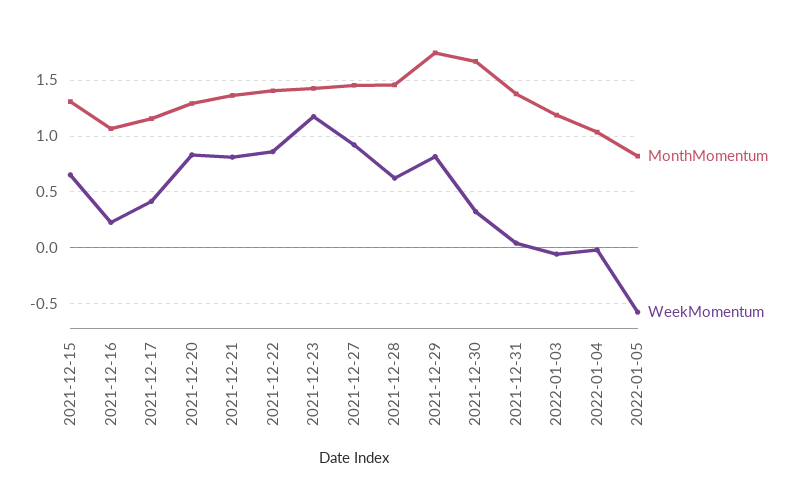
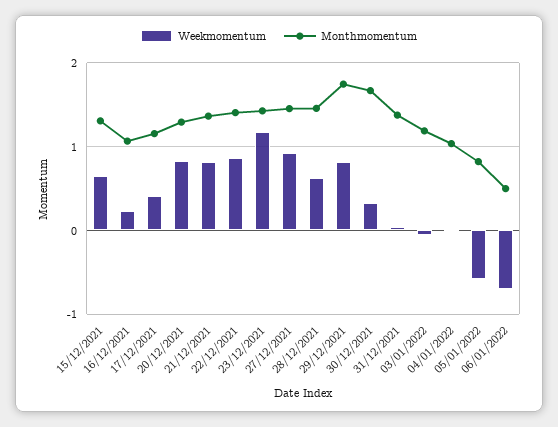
WeekMomentum, 06/01/2022: none -> -0.7
MonthMomentum, 06/01/2022: none -> 0.5

